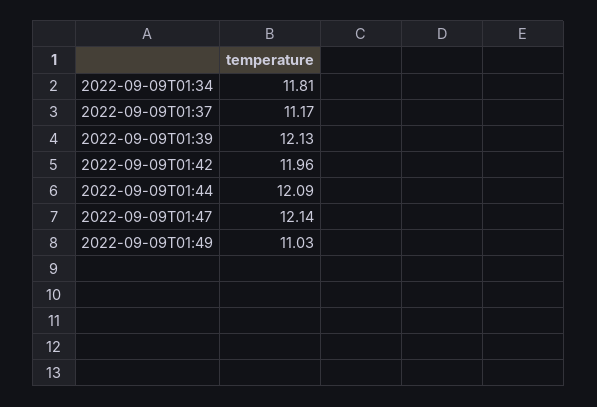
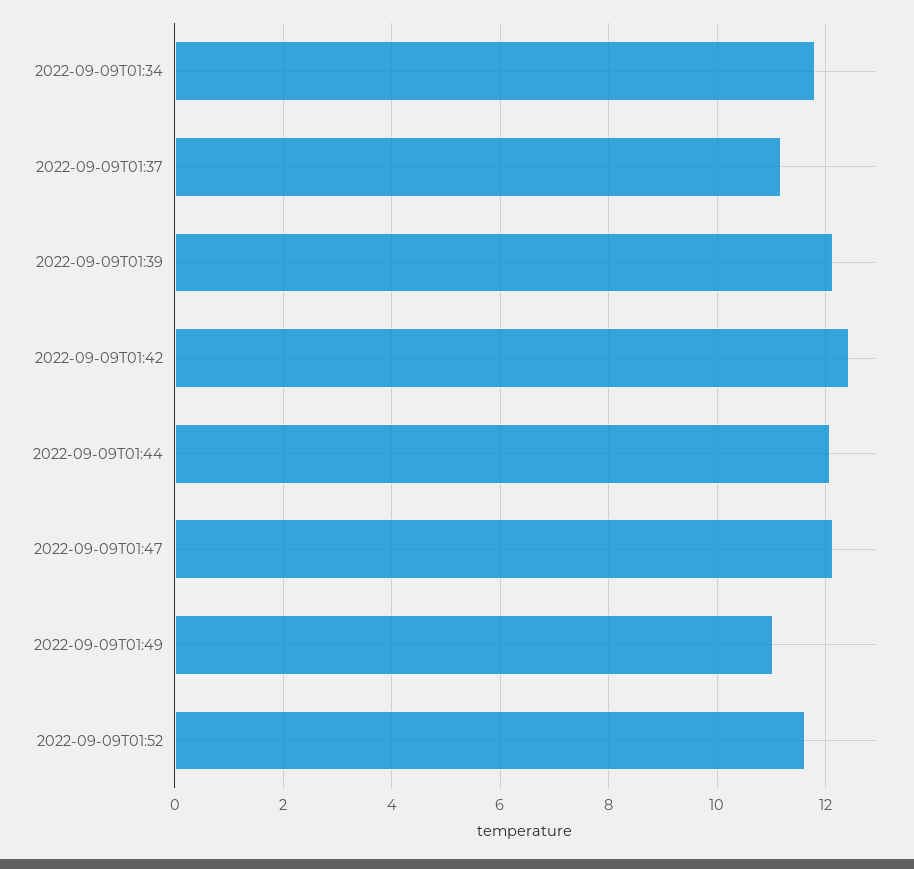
2022-09-09T01:42: 11.96 -> 12.4
2022-09-09T01:52: none -> 11.6

